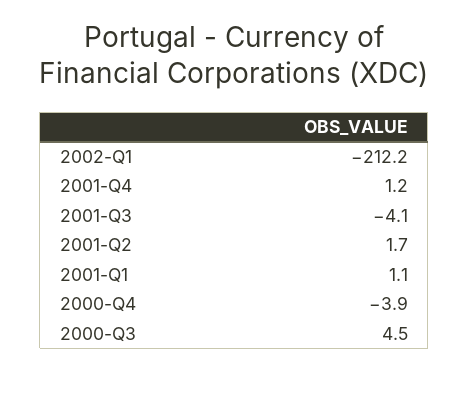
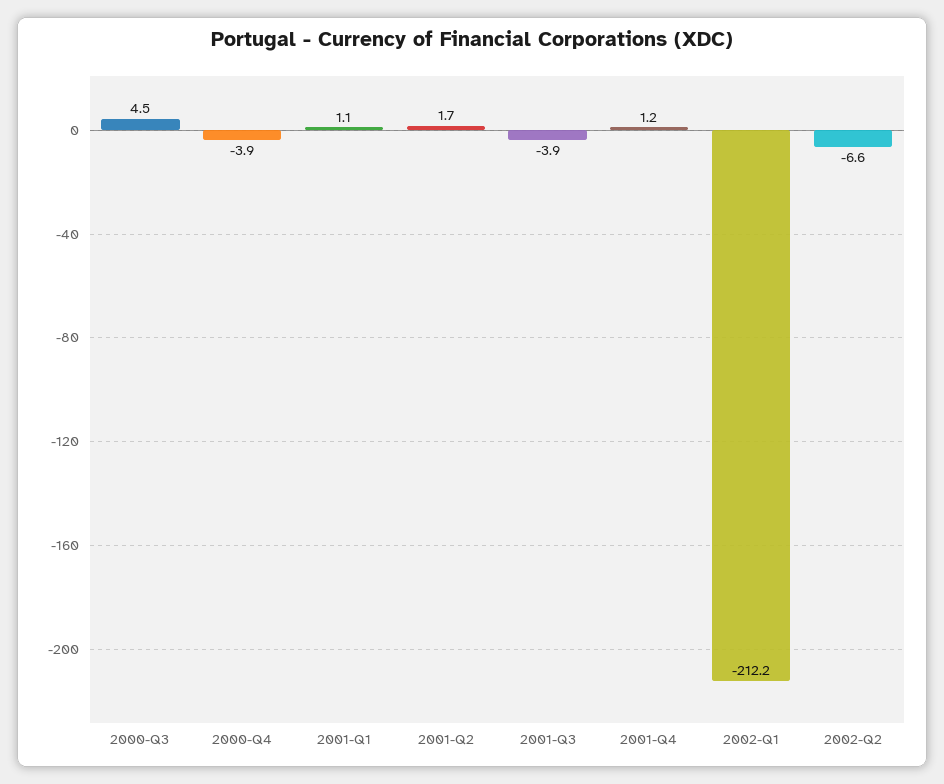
2001-Q3: -4.1 -> -3.9
2002-Q2: none -> -6.6

